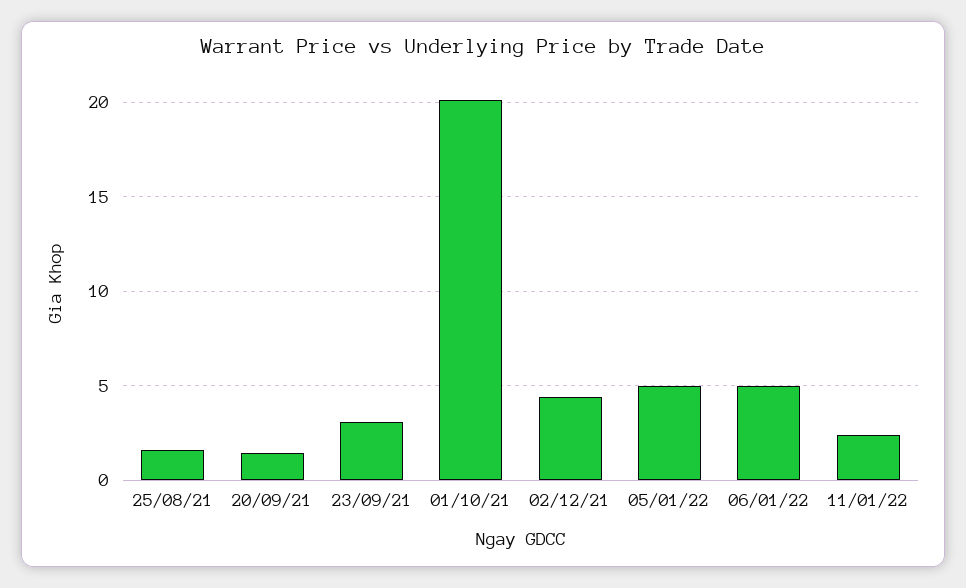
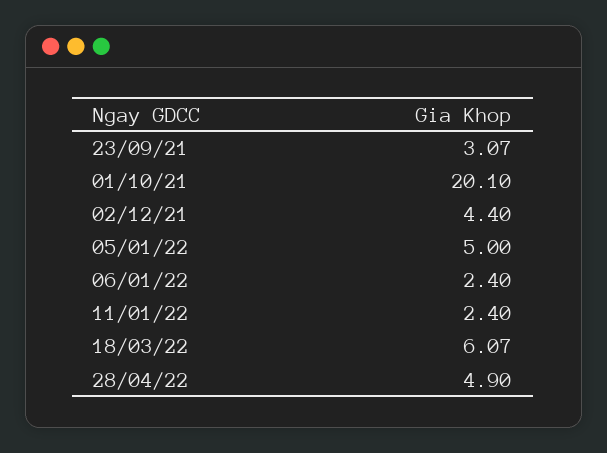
25/08/21: 1.5 -> none
20/09/21: 1.5 -> none
06/01/22: 5 -> 2.4
18/03/22: none -> 6.07
28/04/22: none -> 4.9

